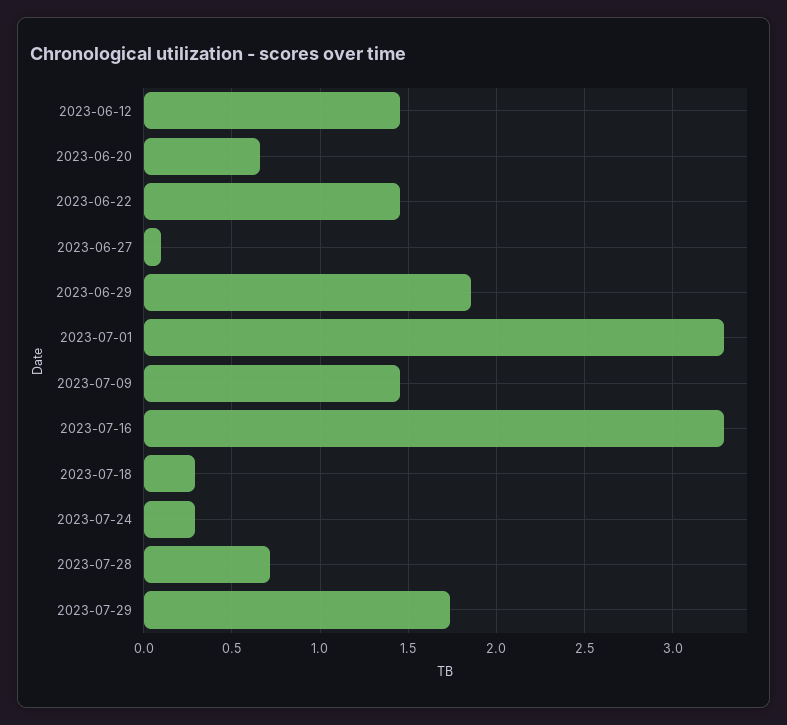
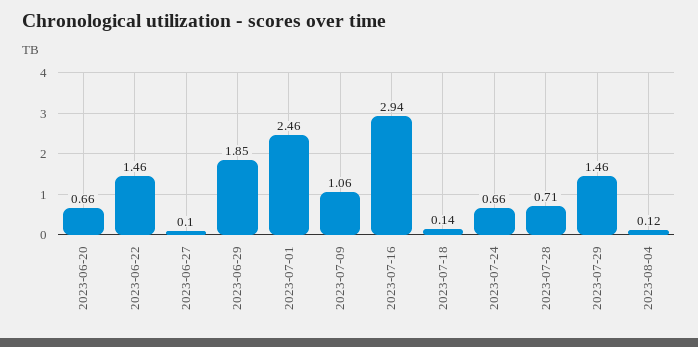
2023-06-12: 1.45 -> none
2023-07-01: 3.3 -> 2.46
2023-07-09: 1.45 -> 1.06
2023-07-16: 3.3 -> 2.94
2023-07-18: 0.3 -> 0.14
2023-07-24: 0.3 -> 0.66
2023-07-29: 1.75 -> 1.46
2023-08-04: none -> 0.12

